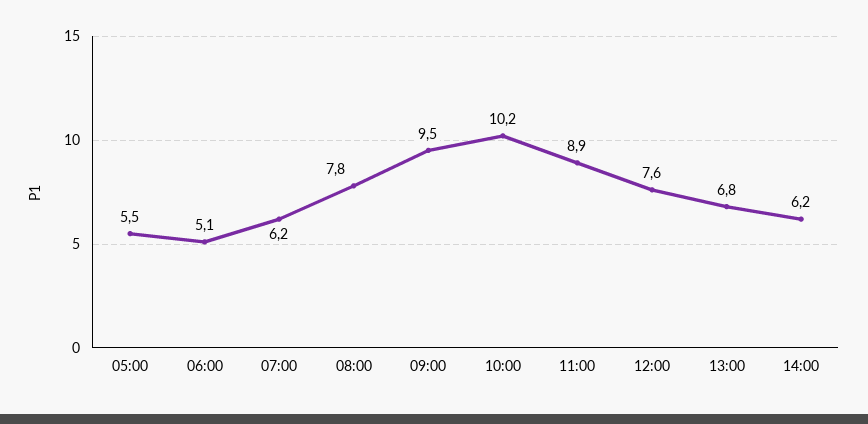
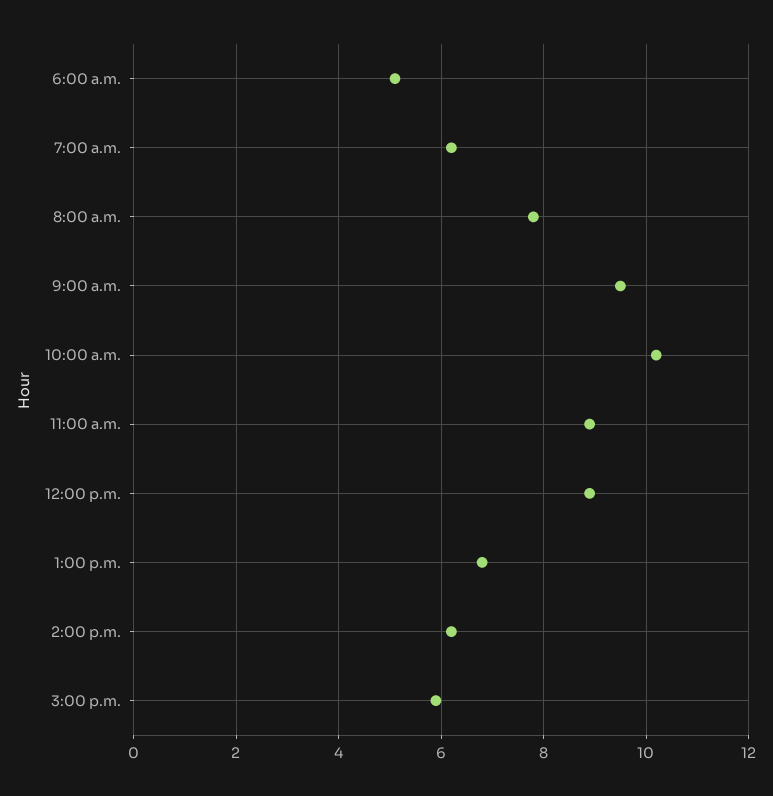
05:00: 5.5 -> none
12:00: 7.6 -> 9
3:00 p.m.: none -> 6

